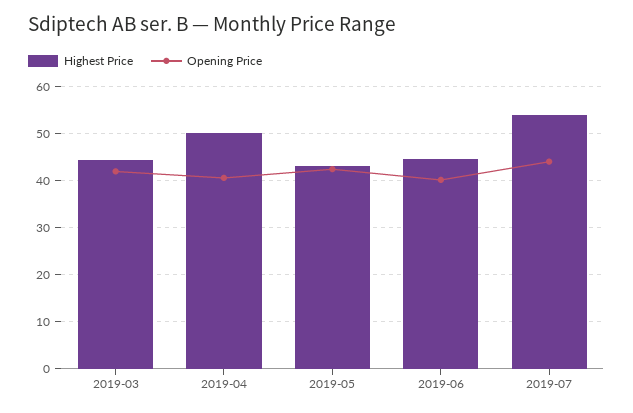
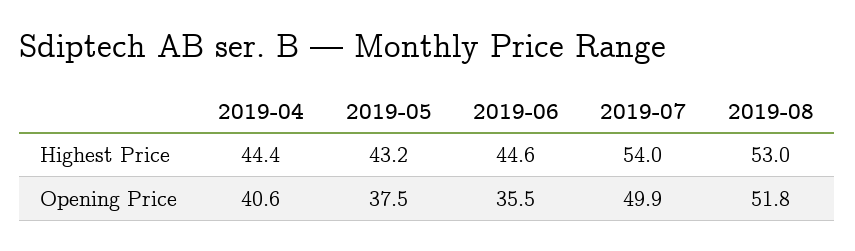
Highest Price, 2019-03: 44 -> none
Opening Price, 2019-03: 42 -> none
Highest Price, 2019-04: 50 -> 44.4
Opening Price, 2019-05: 42 -> 37.5
Opening Price, 2019-06: 40 -> 35.5
Opening Price, 2019-07: 44 -> 49.9
Highest Price, 2019-08: none -> 53
Opening Price, 2019-08: none -> 51.8

